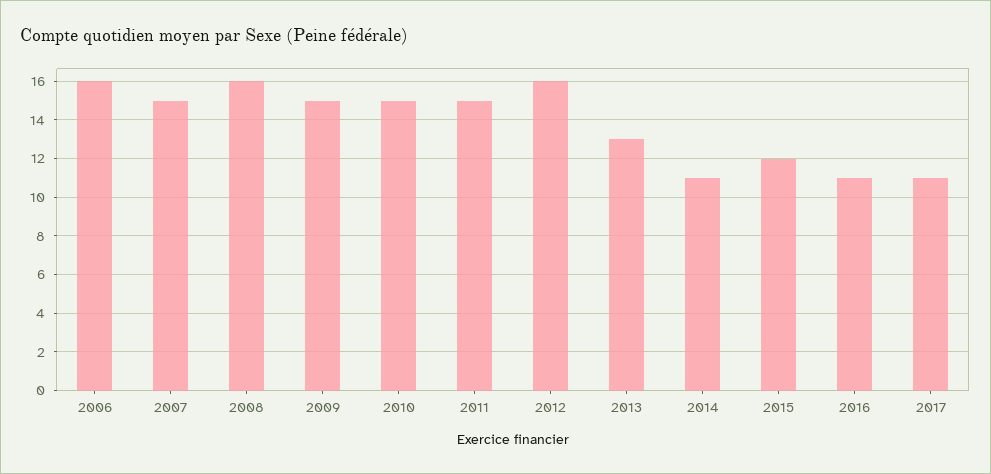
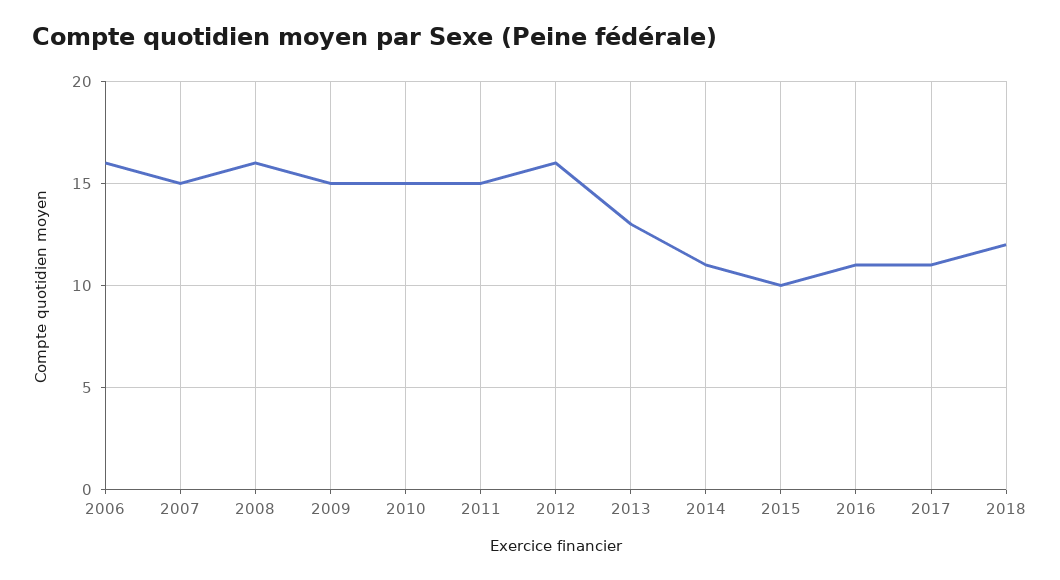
2015: 12 -> 10
2018: none -> 12

